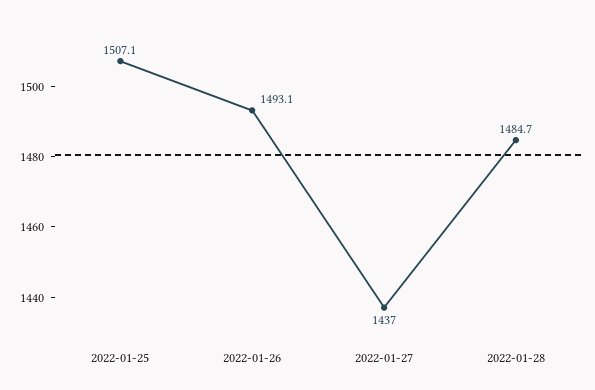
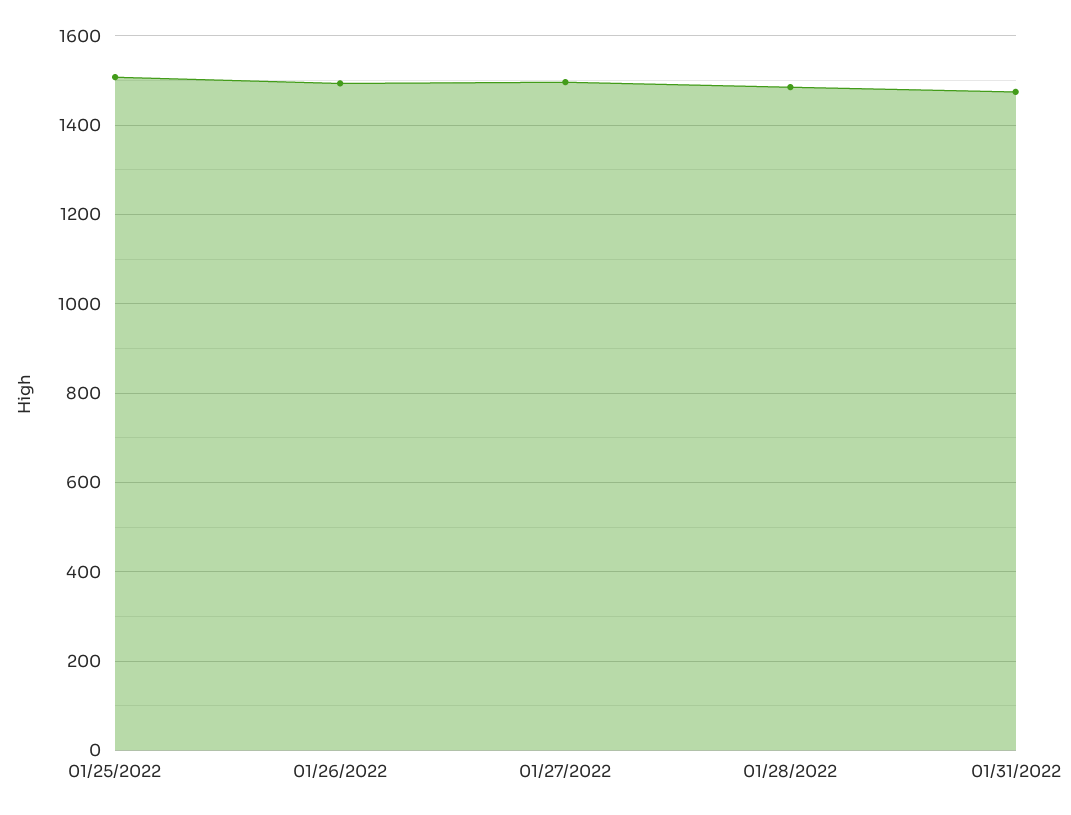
2022-01-27: 1437 -> 1500
01/31/2022: none -> 1480

